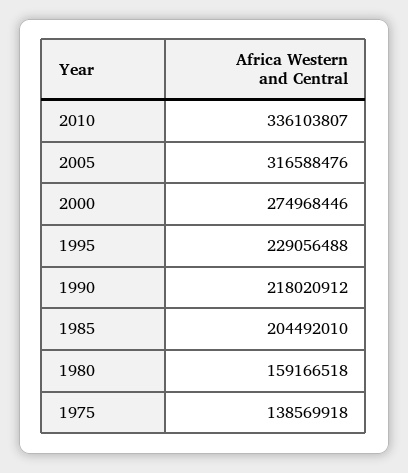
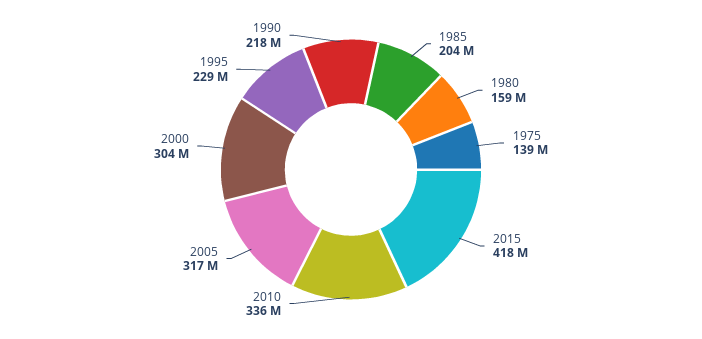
2000: 274968446 -> 304000000
2015: none -> 418000000

